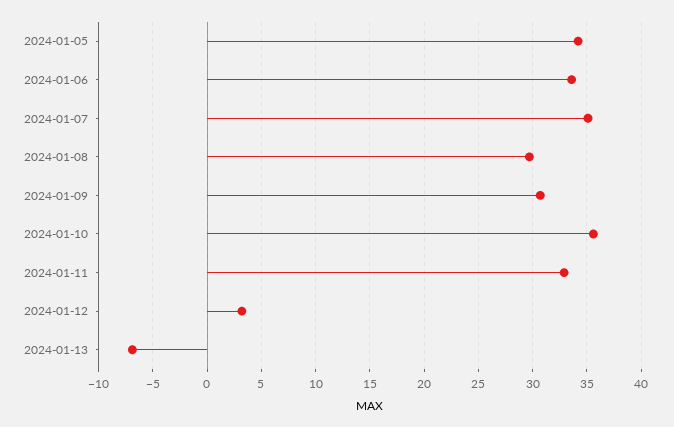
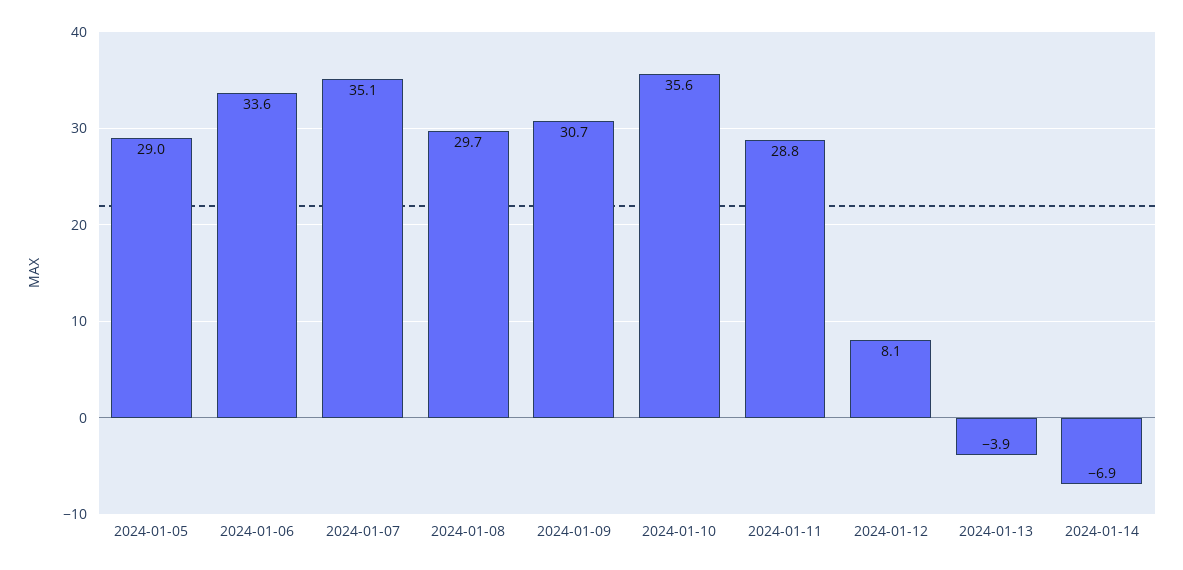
2024-01-05: 34 -> 29
2024-01-11: 33 -> 28.8
2024-01-12: 3 -> 8.1
2024-01-13: -7 -> -3.9
2024-01-14: none -> -6.9

